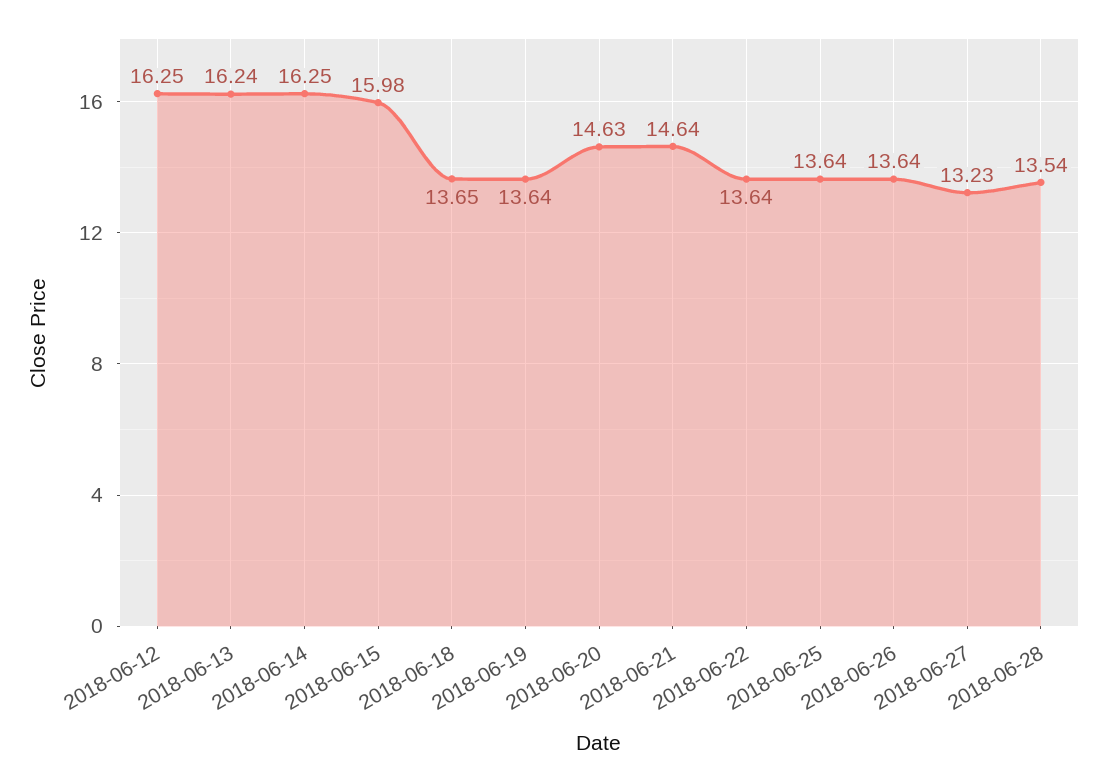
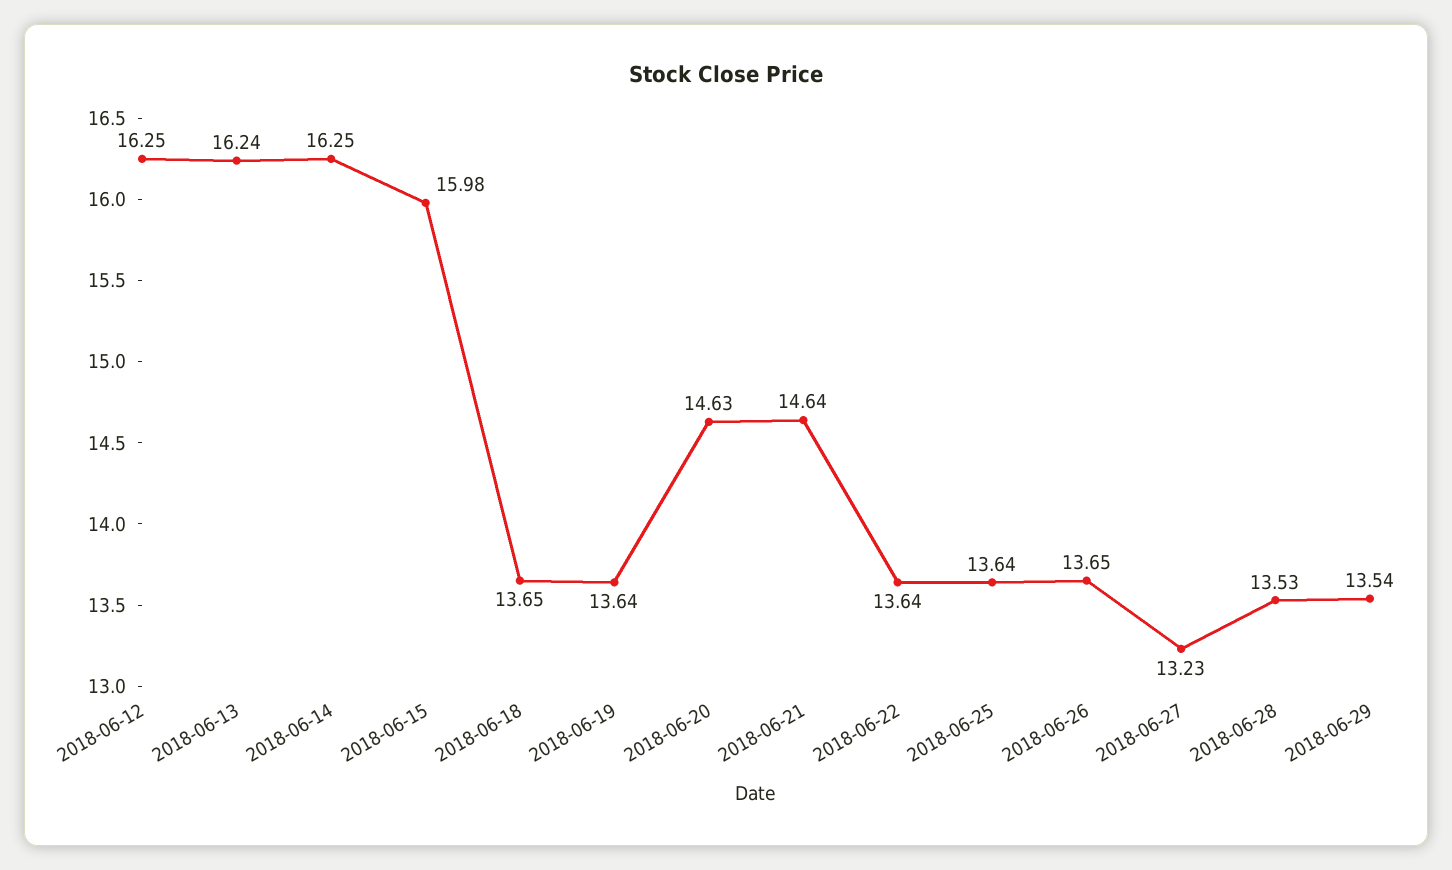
2018-06-26: 13.64 -> 13.65
2018-06-28: 13.54 -> 13.53
2018-06-29: none -> 13.54

